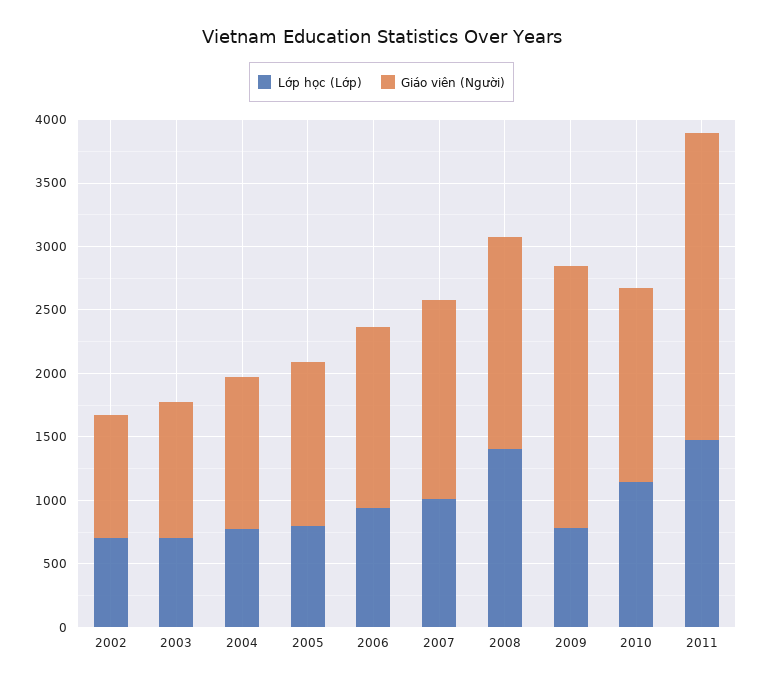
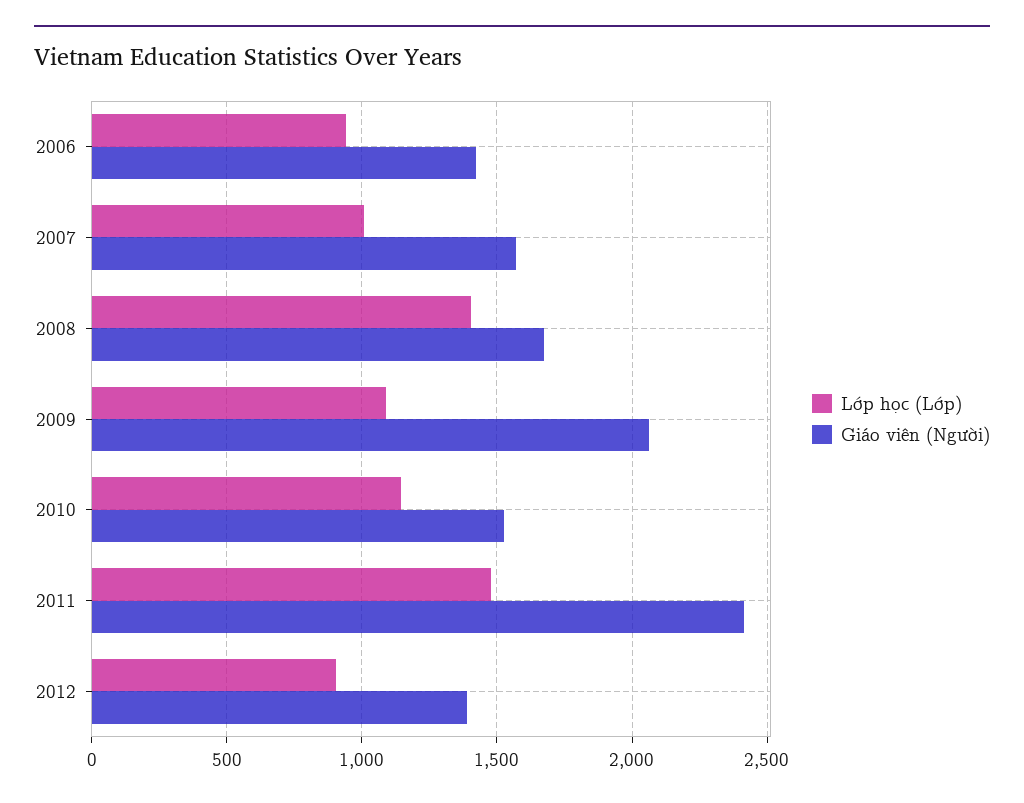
Lớp học (Lớp), 2002: 700 -> none
Giáo viên (Người), 2002: 1000 -> none
Lớp học (Lớp), 2003: 700 -> none
Giáo viên (Người), 2003: 1100 -> none
Lớp học (Lớp), 2004: 800 -> none
Giáo viên (Người), 2004: 1200 -> none
Lớp học (Lớp), 2005: 800 -> none
Giáo viên (Người), 2005: 1300 -> none
Lớp học (Lớp), 2009: 800 -> 1100
Lớp học (Lớp), 2012: none -> 900
Giáo viên (Người), 2012: none -> 1400

